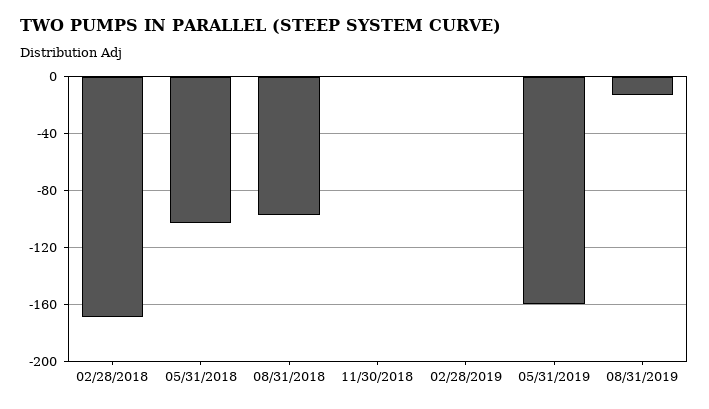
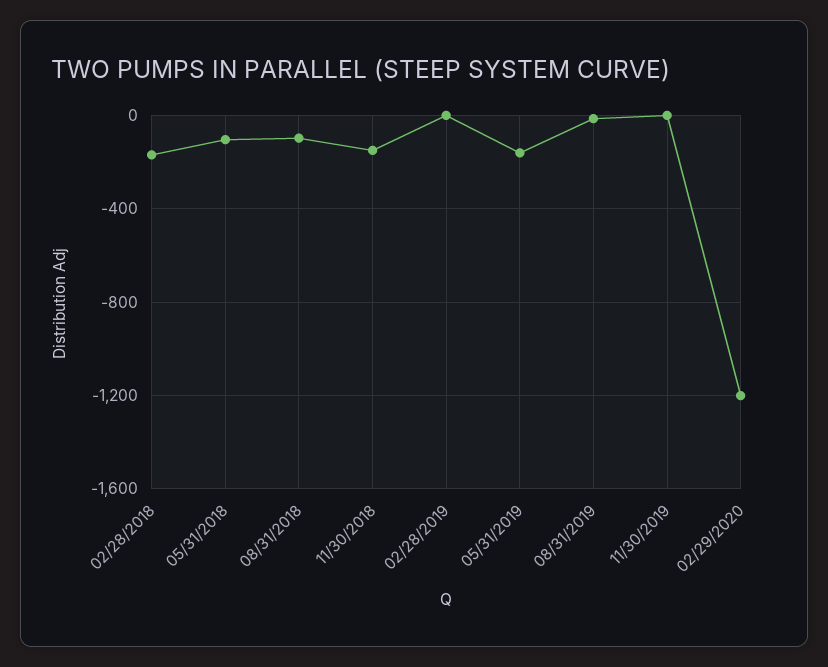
11/30/2018: 0 -> -150
11/30/2019: none -> 0
02/29/2020: none -> -1200

